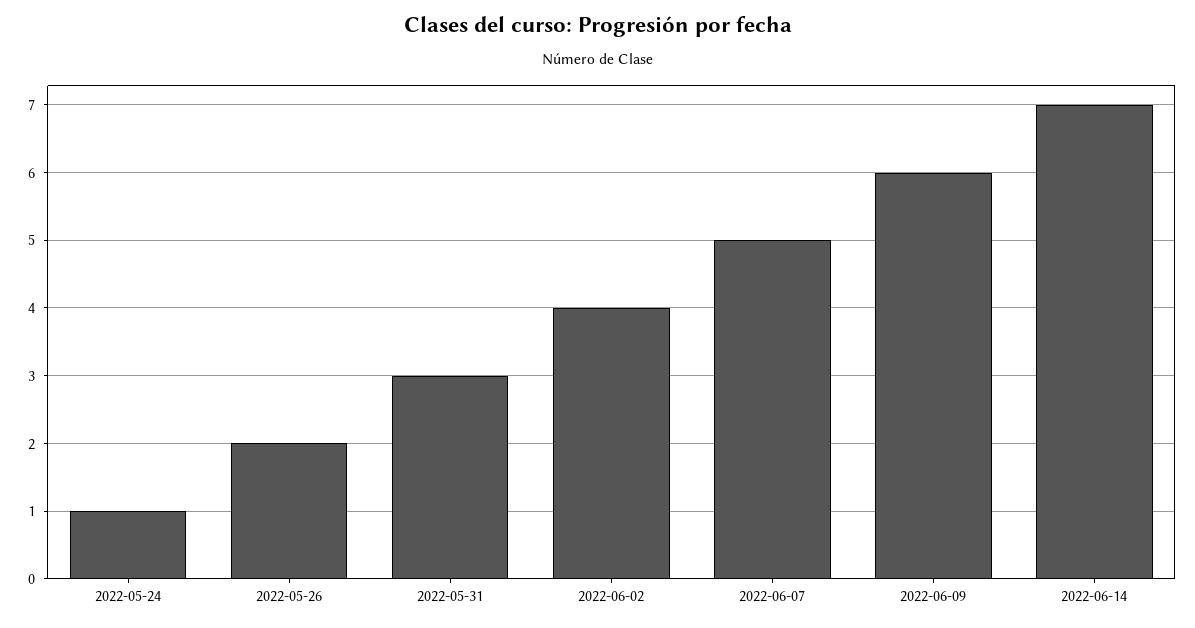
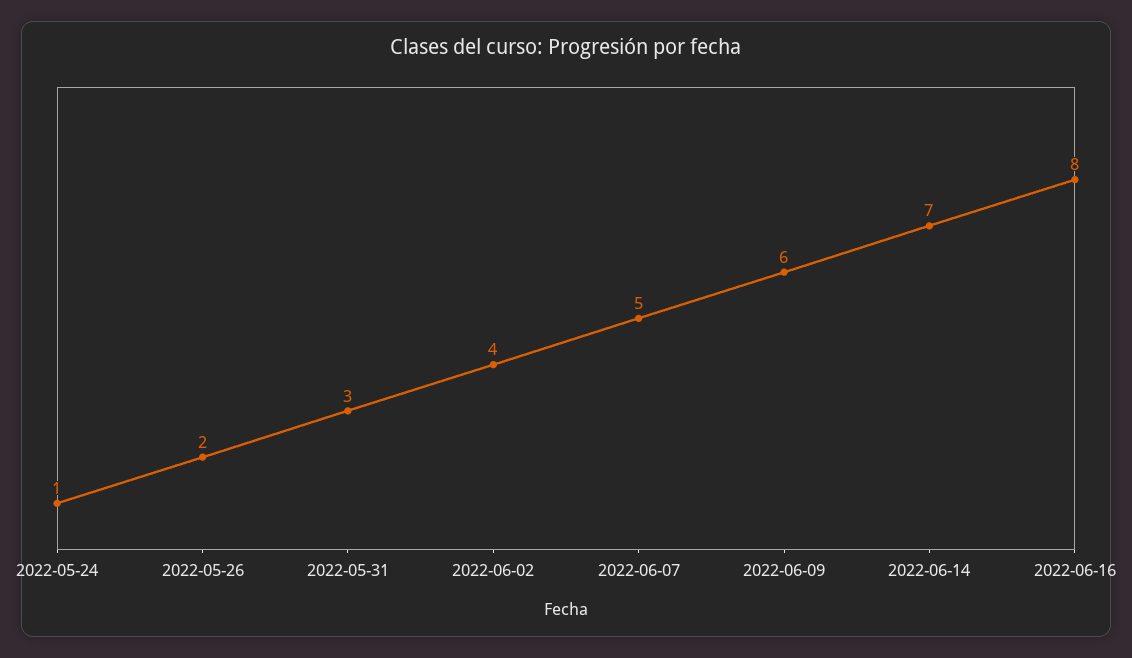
2022-06-16: none -> 8

